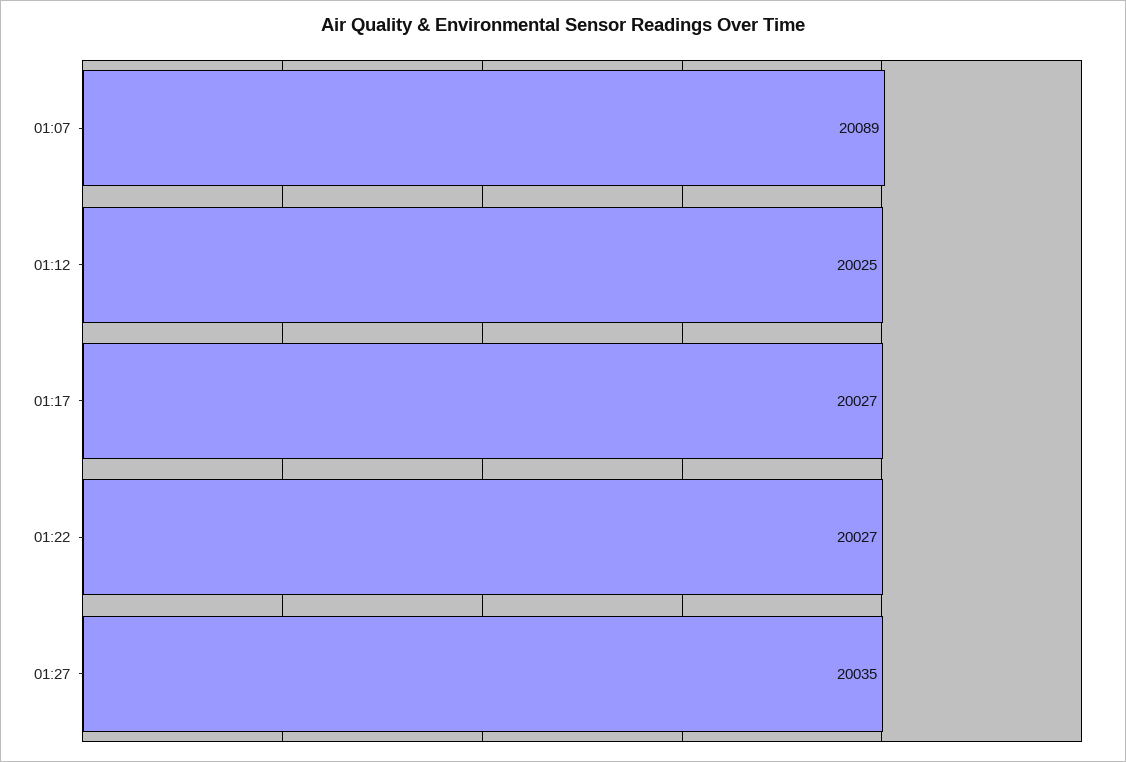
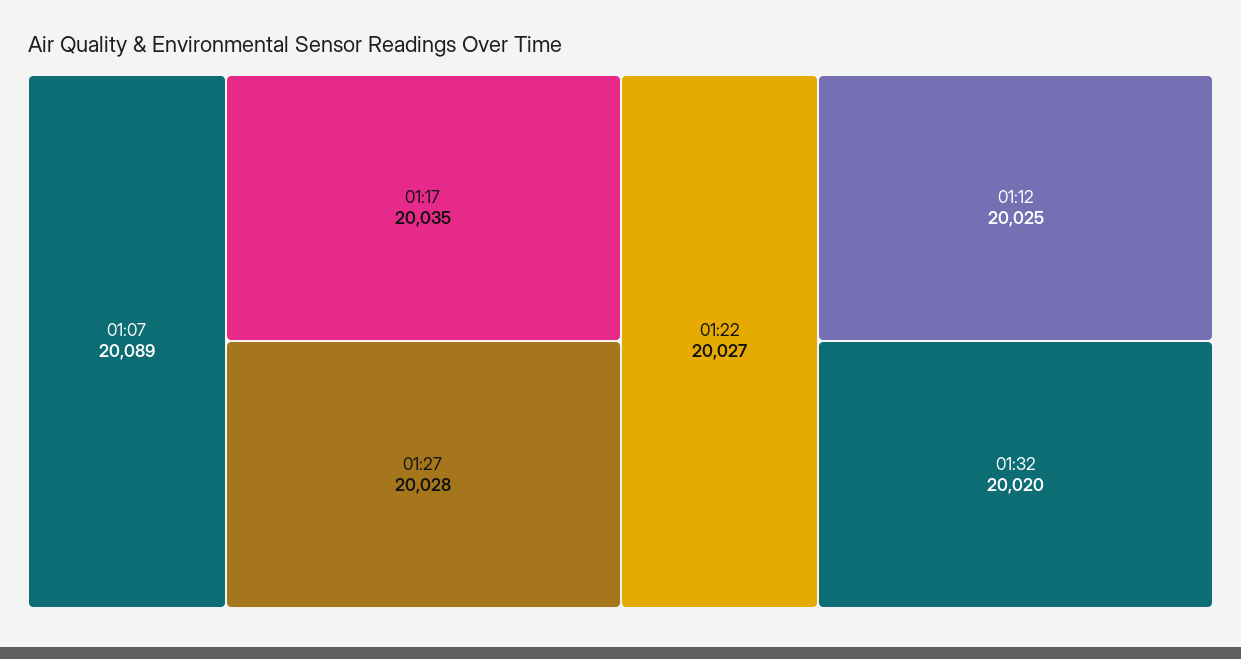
01:17: 20027 -> 20035
01:27: 20035 -> 20028
01:32: none -> 20020

